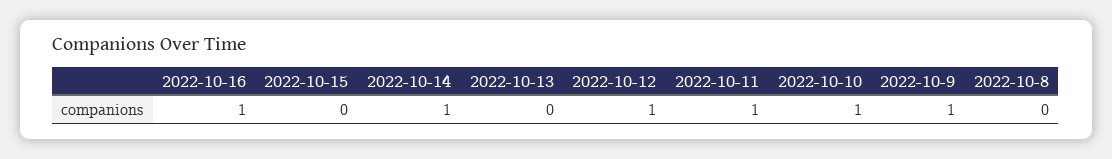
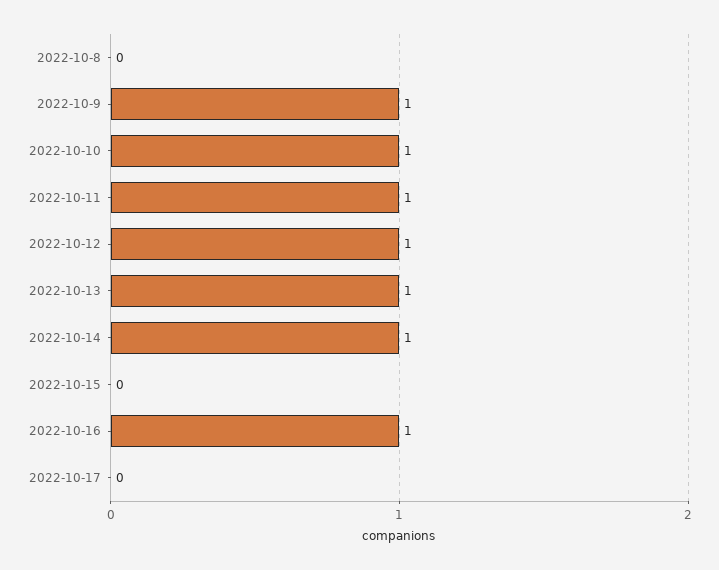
2022-10-13: 0 -> 1
2022-10-17: none -> 0

